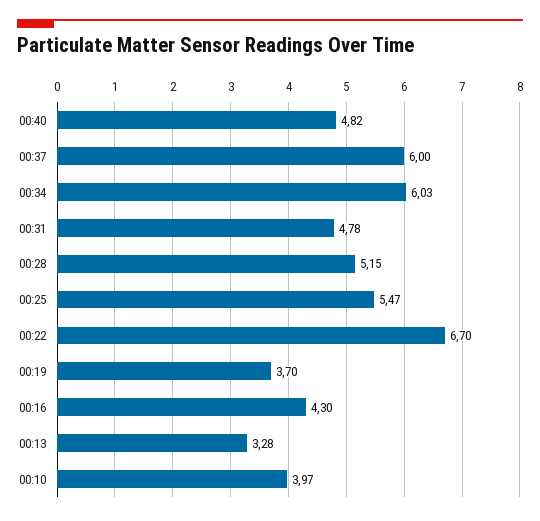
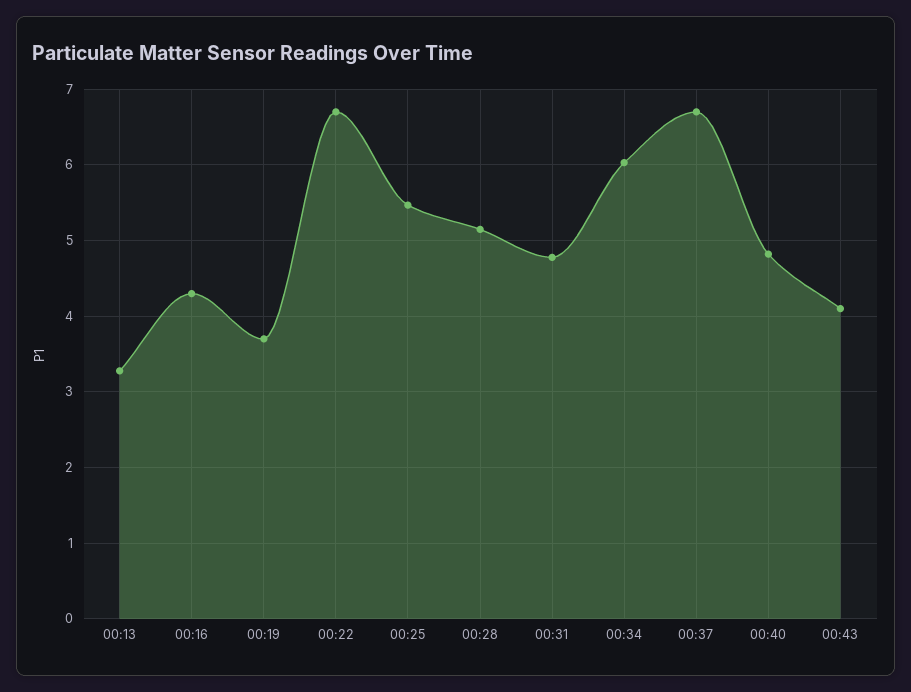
00:37: 6 -> 6.7
00:10: 3.97 -> none
00:43: none -> 4.1

